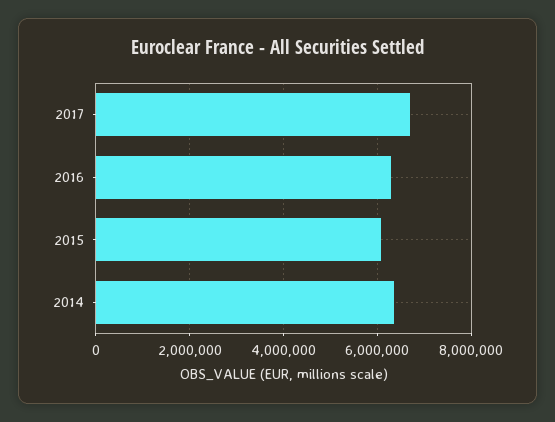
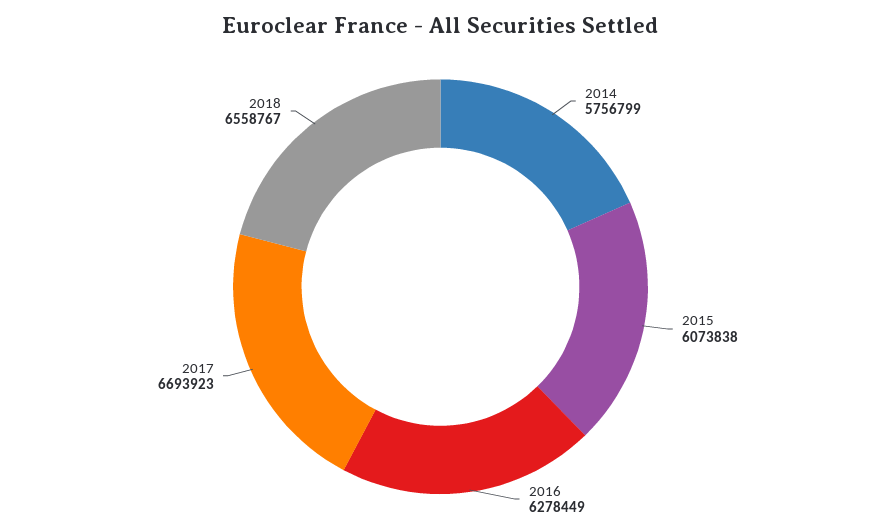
2014: 6400000 -> 5756799
2018: none -> 6558767

